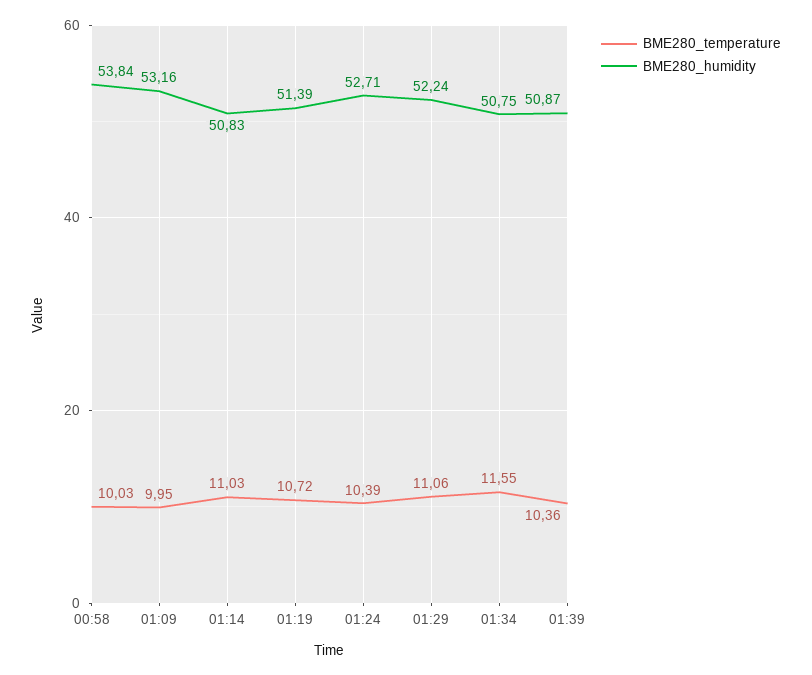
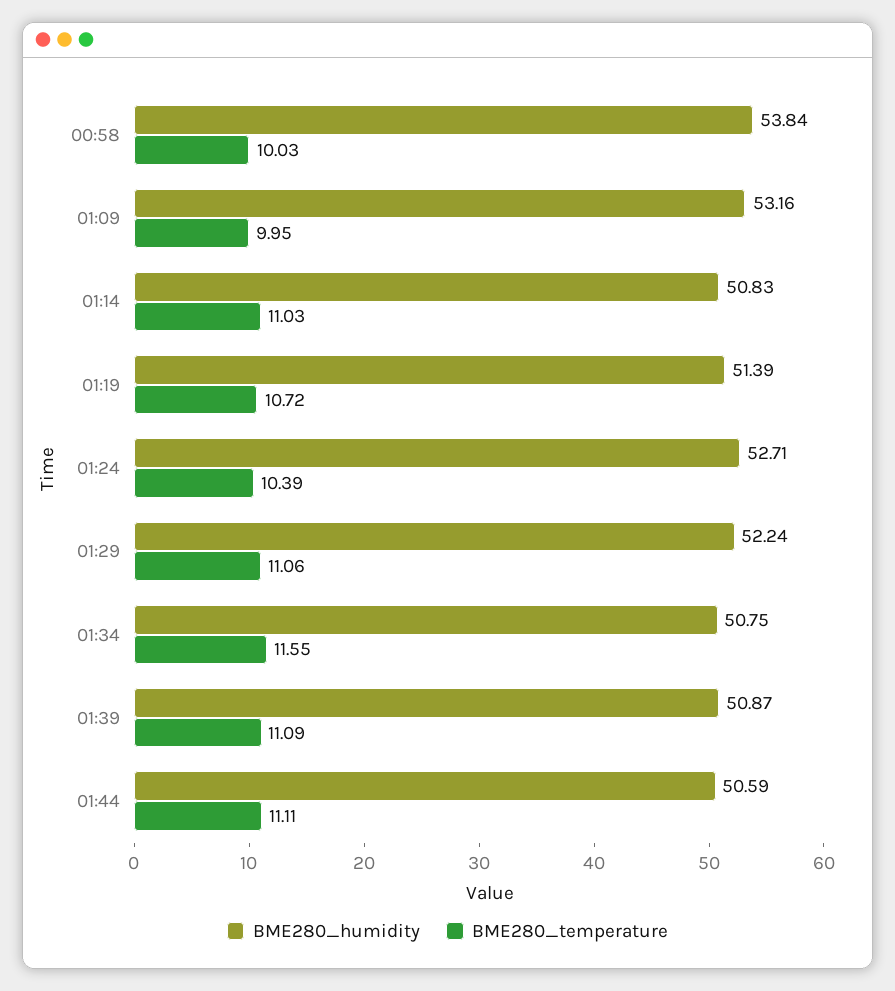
BME280_temperature, 01:39: 10.36 -> 11.09
BME280_humidity, 01:44: none -> 50.59
BME280_temperature, 01:44: none -> 11.11

